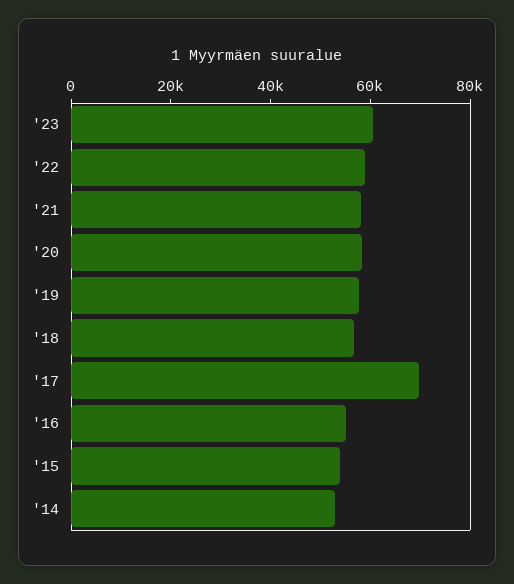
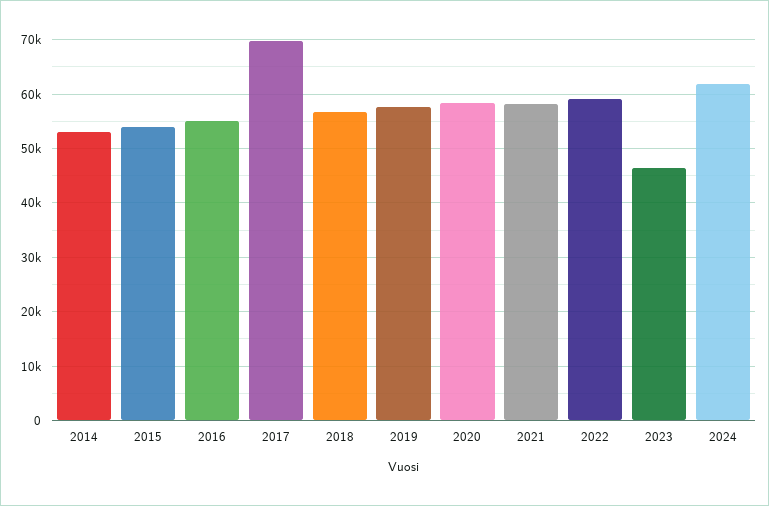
'23: 60000 -> 46000
2024: none -> 62000

